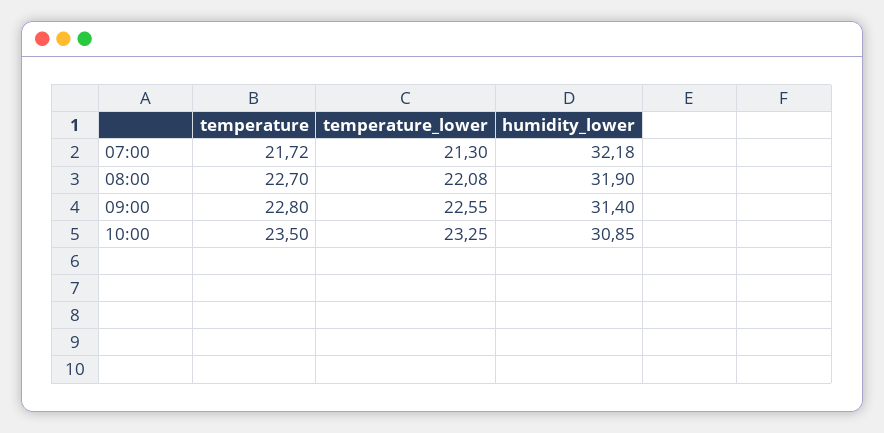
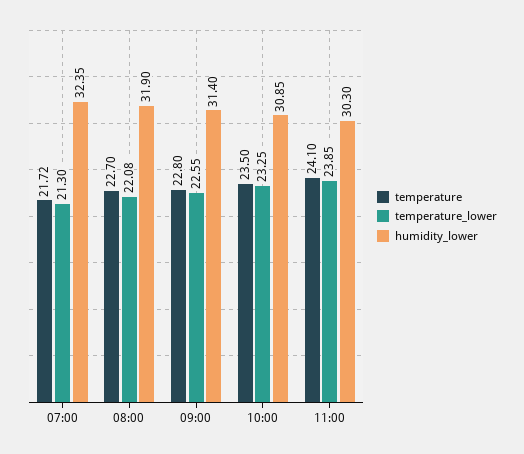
humidity_lower, 07:00: 32.18 -> 32.35
temperature, 11:00: none -> 24.1
temperature_lower, 11:00: none -> 23.85
humidity_lower, 11:00: none -> 30.3

